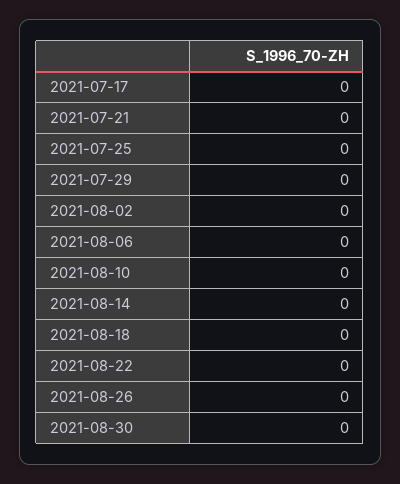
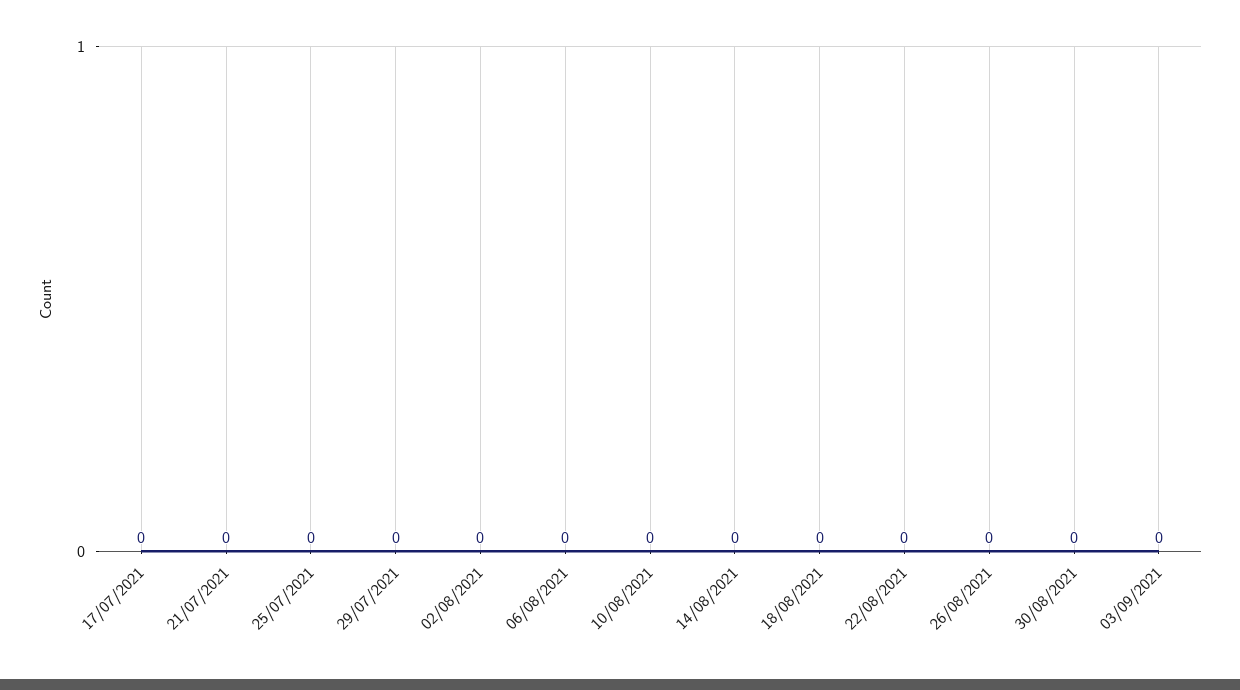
03/09/2021: none -> 0

